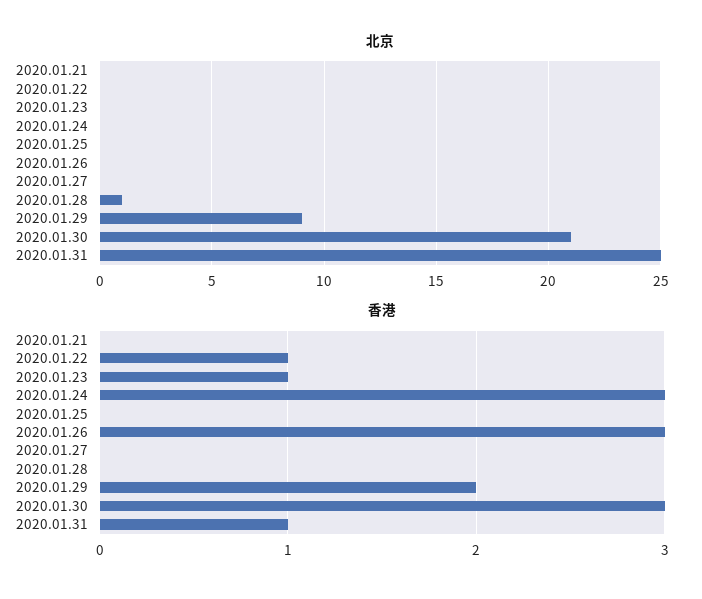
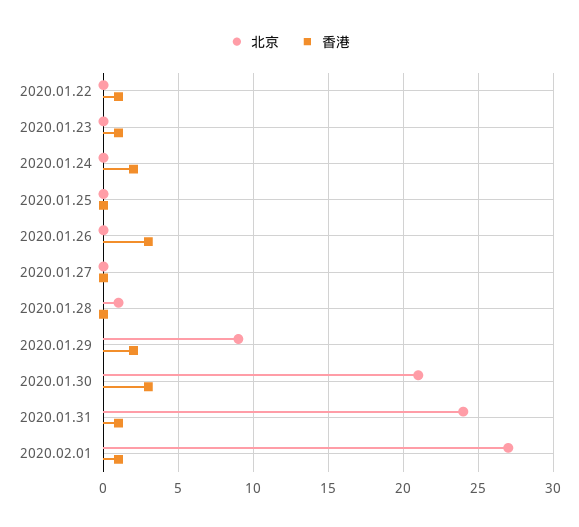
北京, 2020.01.21: 0 -> none
北京, 2020.01.31: 25 -> 24
香港, 2020.01.21: 0 -> none
香港, 2020.01.24: 3 -> 2
北京, 2020.02.01: none -> 27
香港, 2020.02.01: none -> 1

